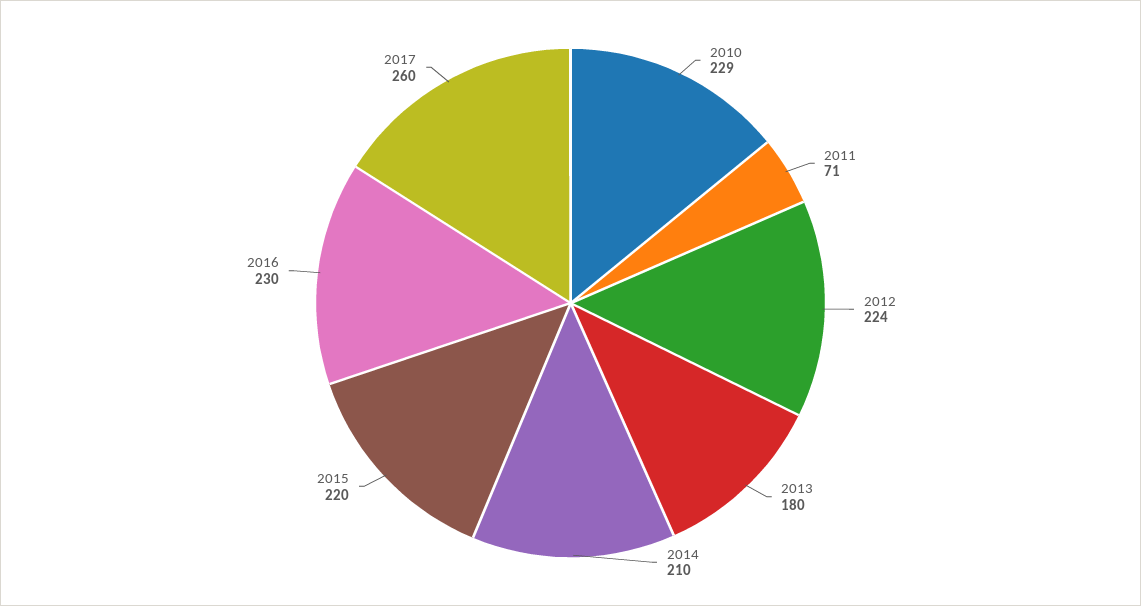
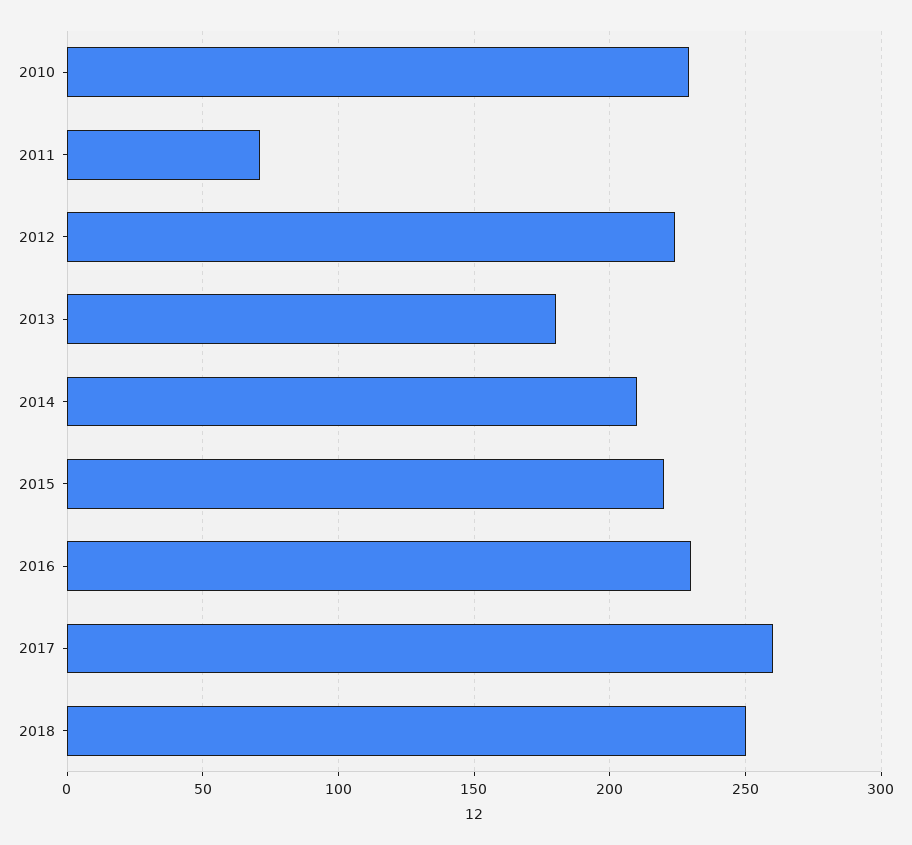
2018: none -> 250

